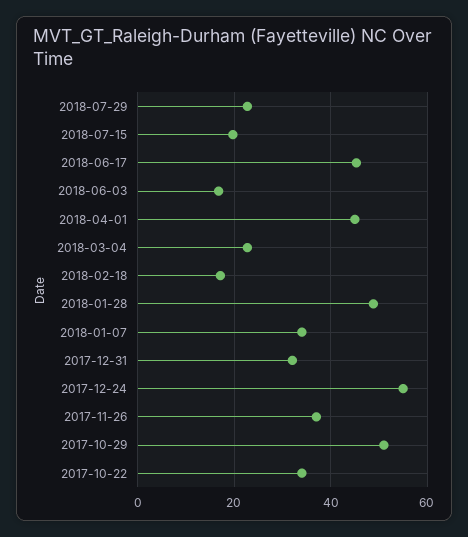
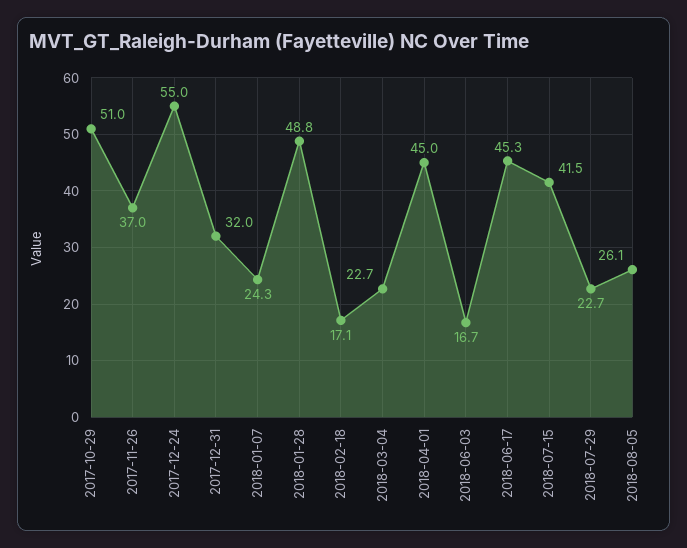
2018-07-15: 20 -> 41.5
2018-01-07: 34 -> 24.3
2017-10-22: 34 -> none
2018-08-05: none -> 26.1

